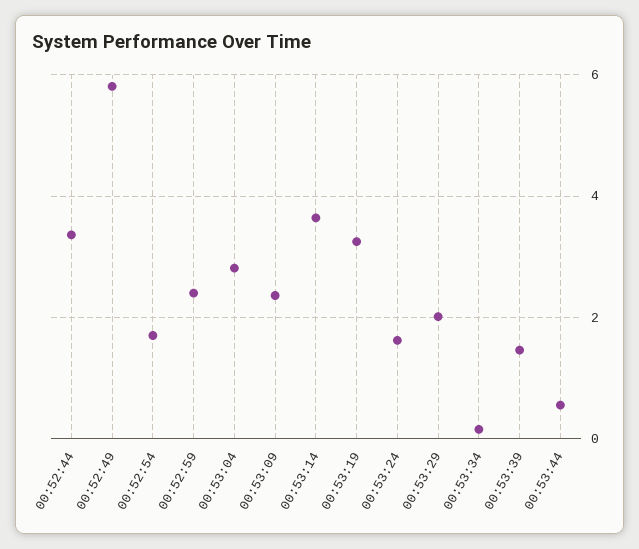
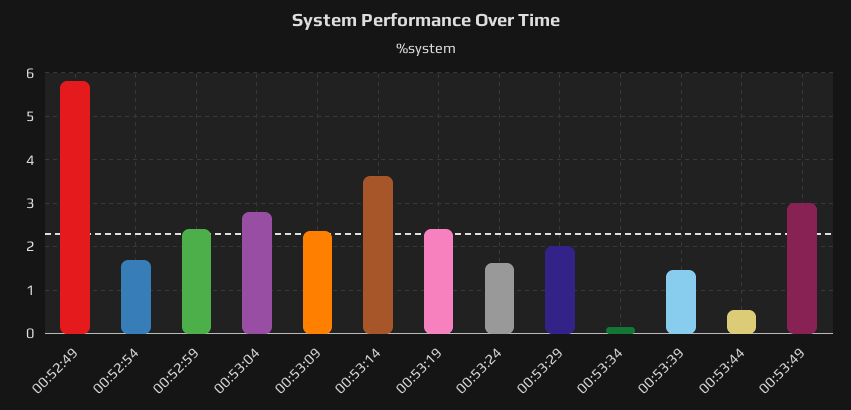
00:52:44: 3.4 -> none
00:53:19: 3.2 -> 2.4
00:53:49: none -> 3

